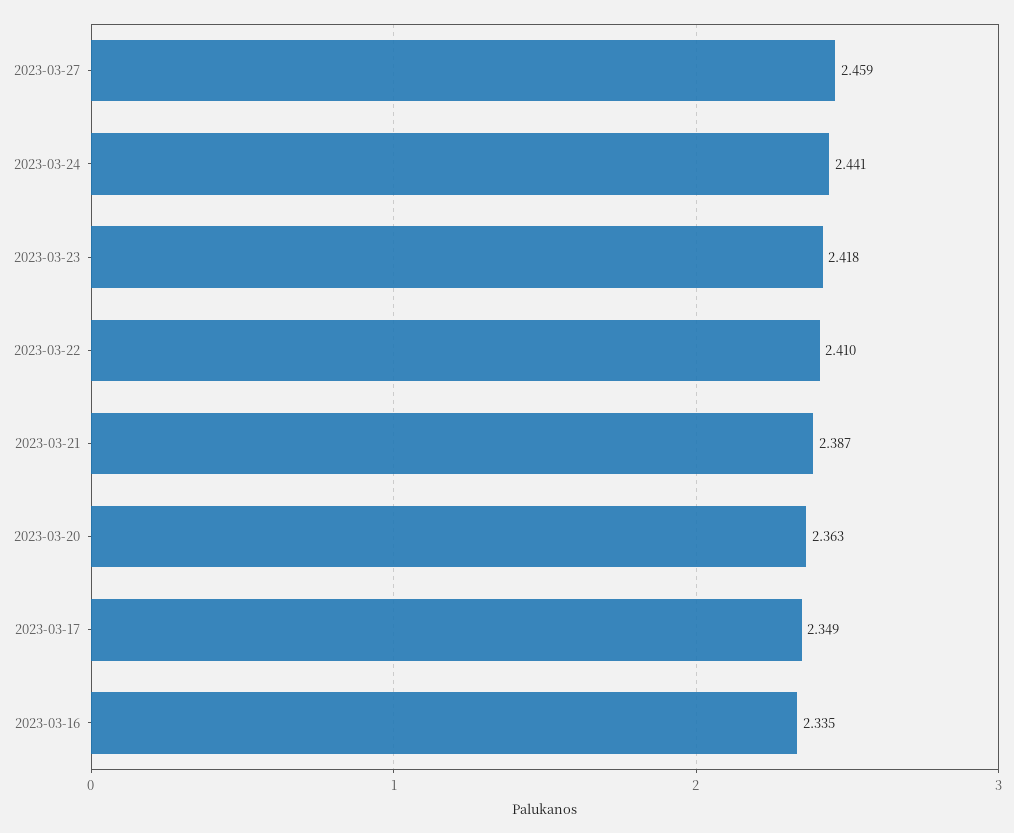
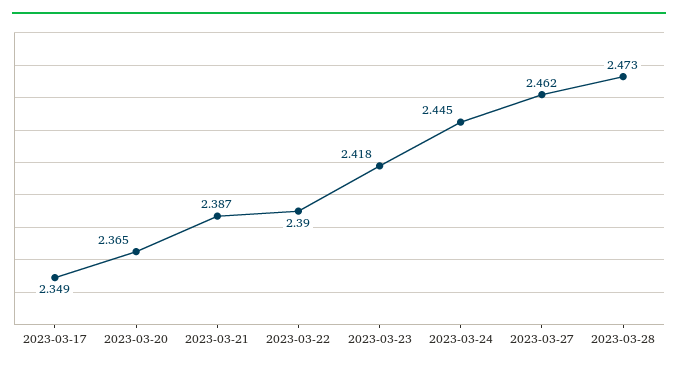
2023-03-27: 2.459 -> 2.462
2023-03-24: 2.441 -> 2.445
2023-03-22: 2.41 -> 2.39
2023-03-20: 2.363 -> 2.365
2023-03-16: 2.335 -> none
2023-03-28: none -> 2.473

